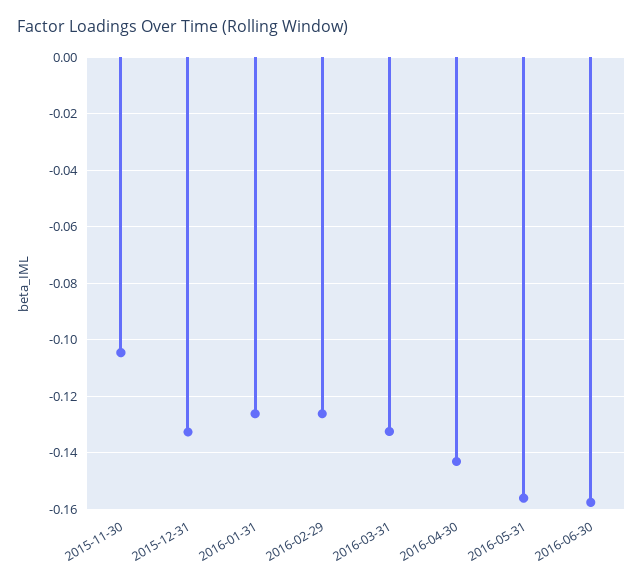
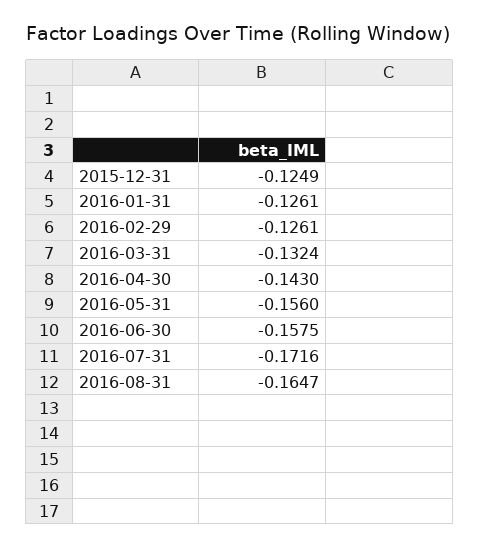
2015-11-30: -0.105 -> none
2015-12-31: -0.1325 -> -0.1249
2016-07-31: none -> -0.1716
2016-08-31: none -> -0.1647

